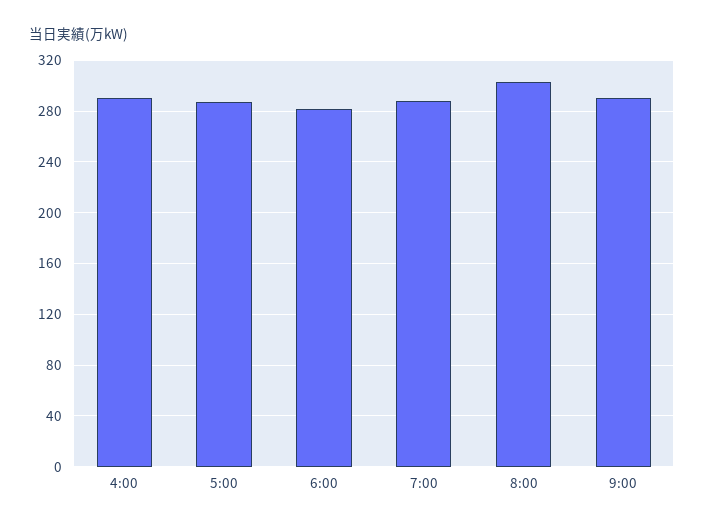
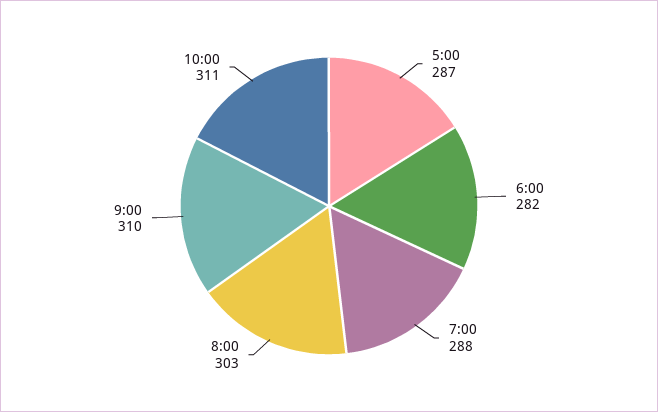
4:00: 290 -> none
9:00: 290 -> 310
10:00: none -> 311

